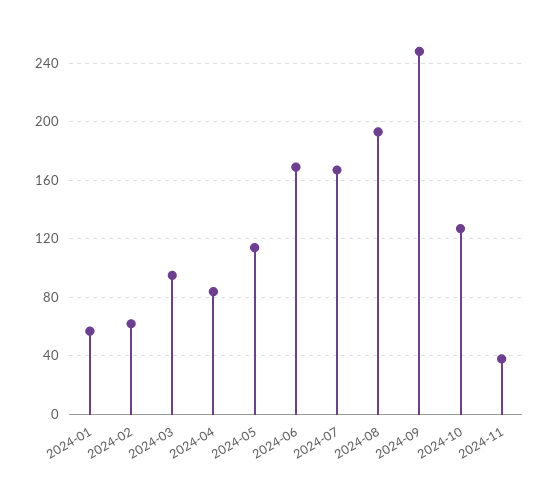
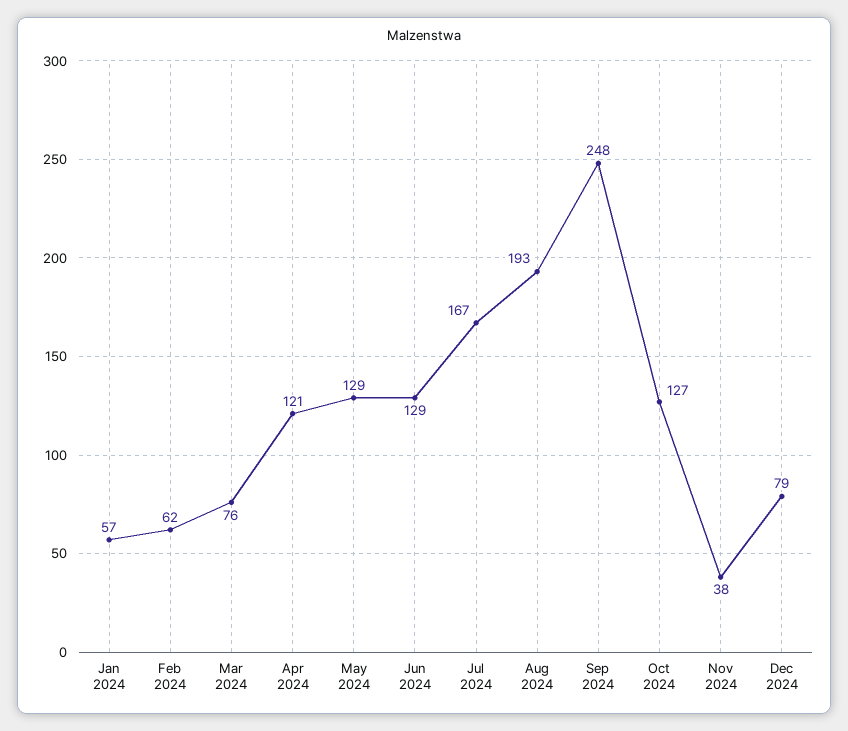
2024-03: 95 -> 76
2024-04: 85 -> 121
2024-05: 115 -> 129
2024-06: 170 -> 129
Dec 2024: none -> 79

